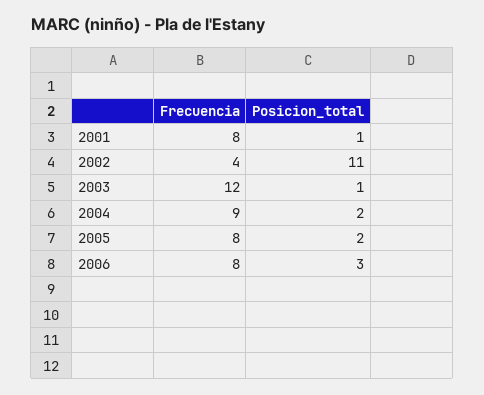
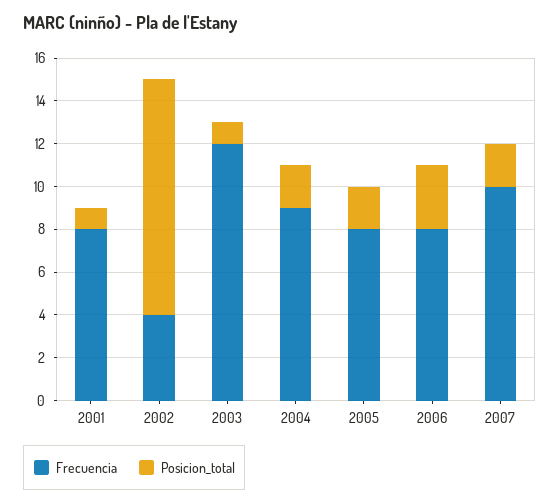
Frecuencia, 2007: none -> 10
Posicion_total, 2007: none -> 2

